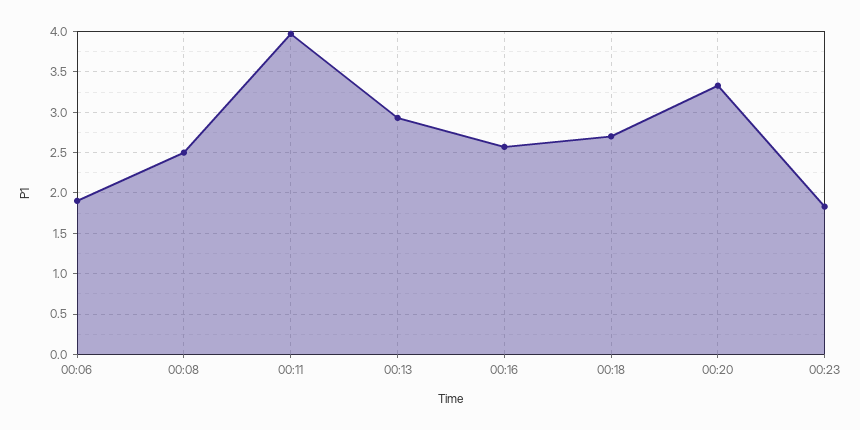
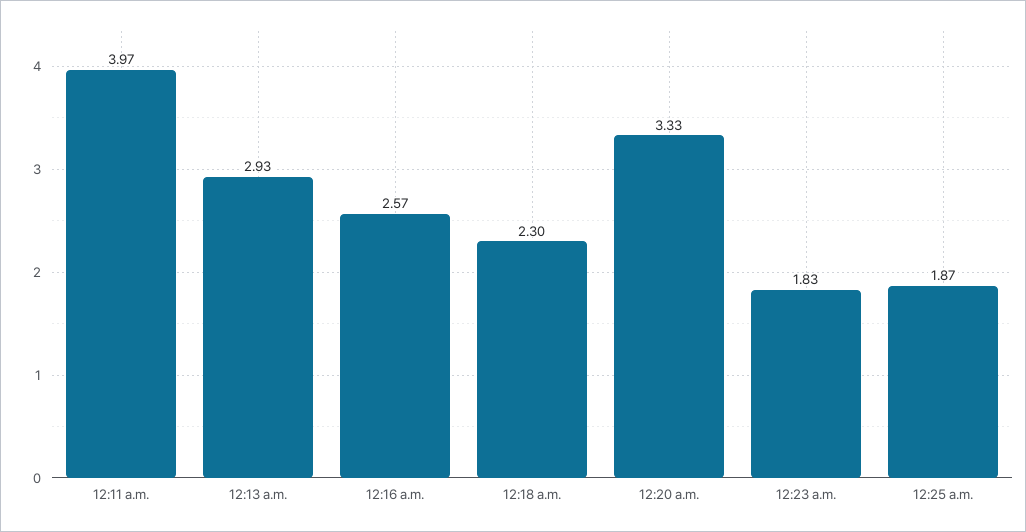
00:06: 1.9 -> none
00:08: 2.5 -> none
00:18: 2.7 -> 2.3
12:25 a.m.: none -> 1.87

